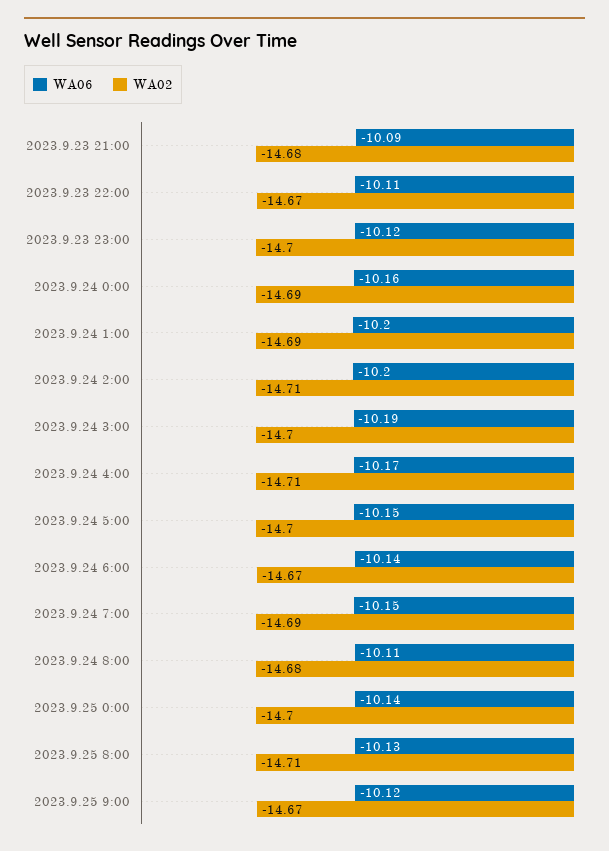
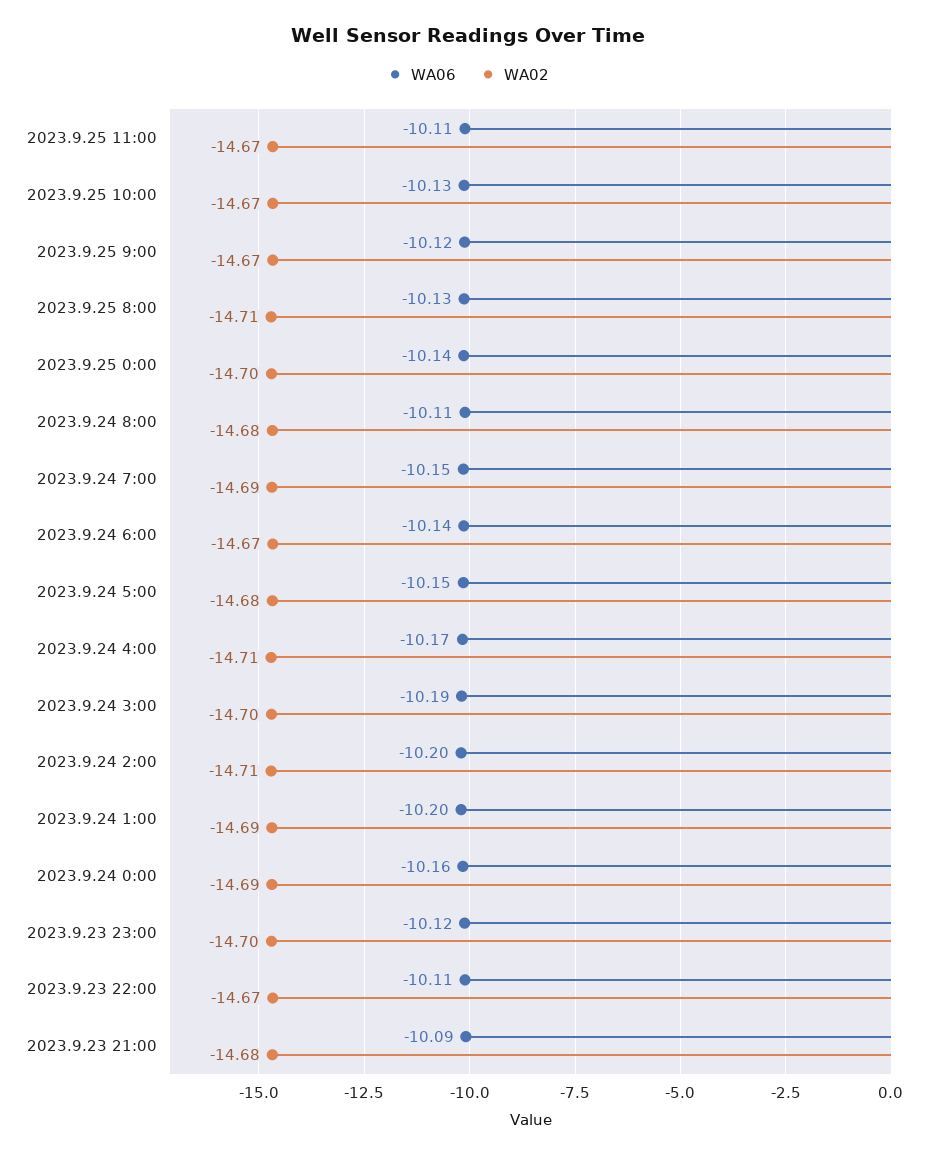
WA02, 2023.9.24 5:00: -14.7 -> -14.68
WA06, 2023.9.25 11:00: none -> -10.11
WA02, 2023.9.25 11:00: none -> -14.67
WA06, 2023.9.25 10:00: none -> -10.13
WA02, 2023.9.25 10:00: none -> -14.67

